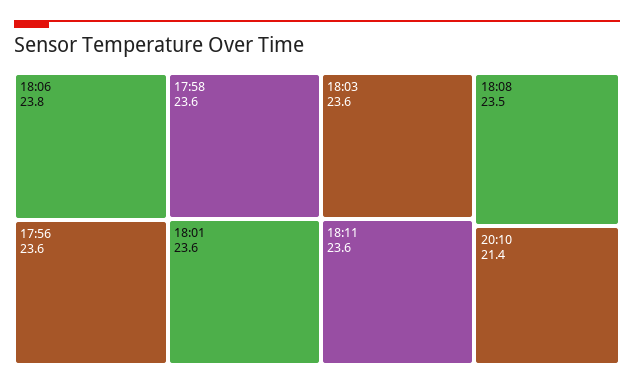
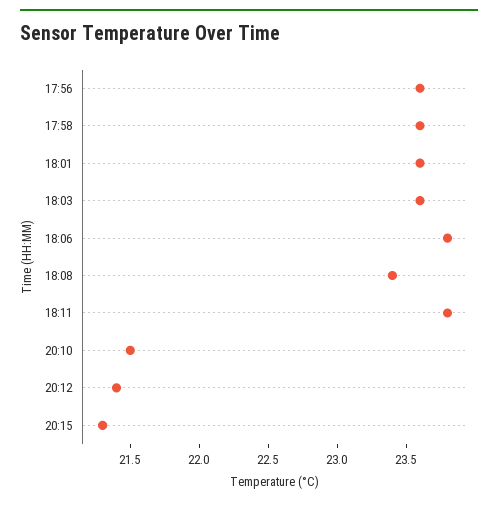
18:11: 23.6 -> 23.8
18:08: 23.5 -> 23.4
20:10: 21.4 -> 21.5
20:12: none -> 21.4
20:15: none -> 21.3

